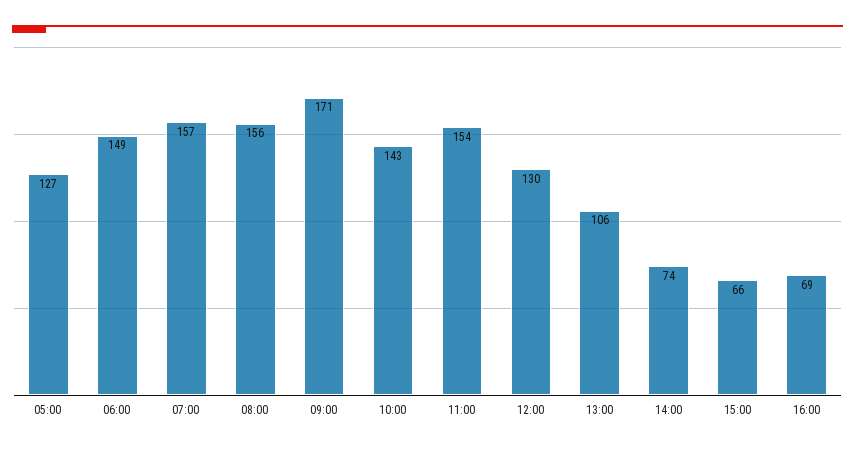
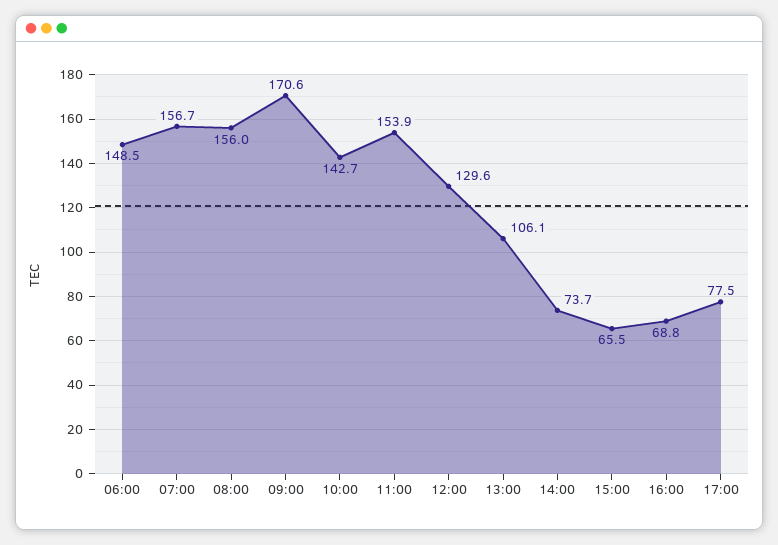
05:00: 127 -> none
17:00: none -> 77.5

